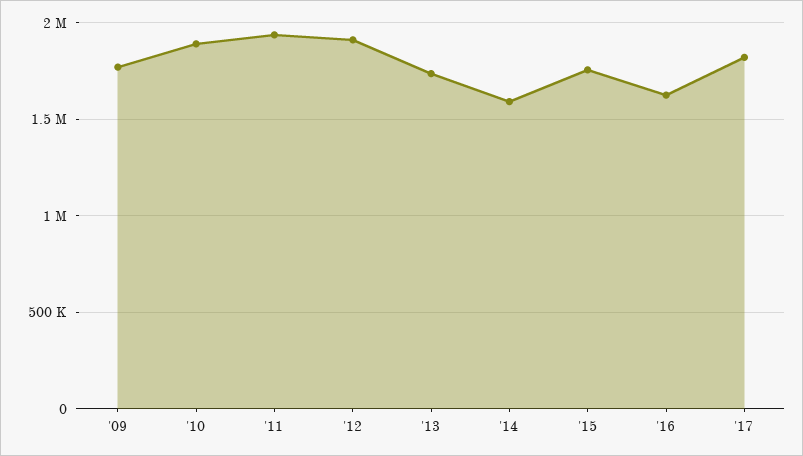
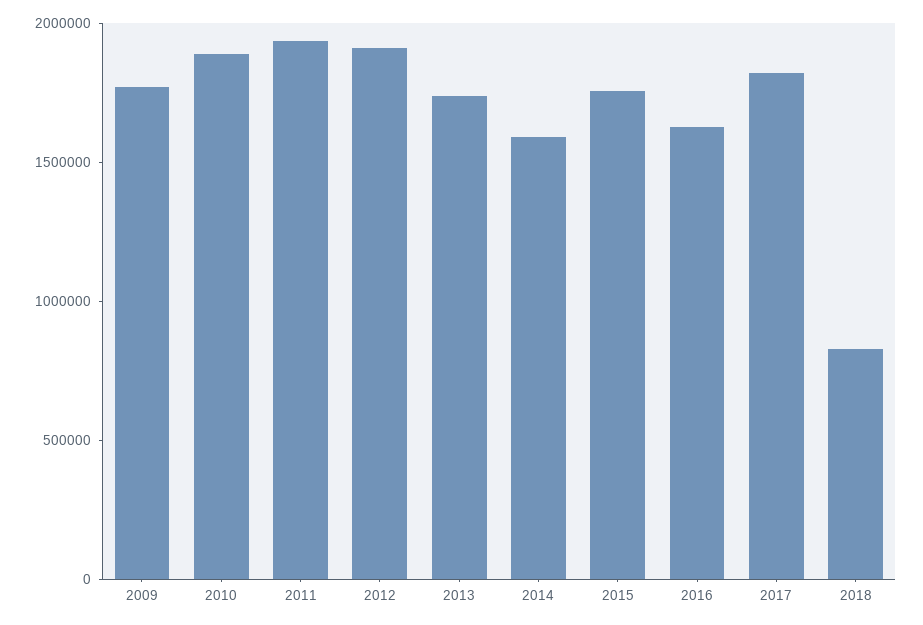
2018: none -> 800000

